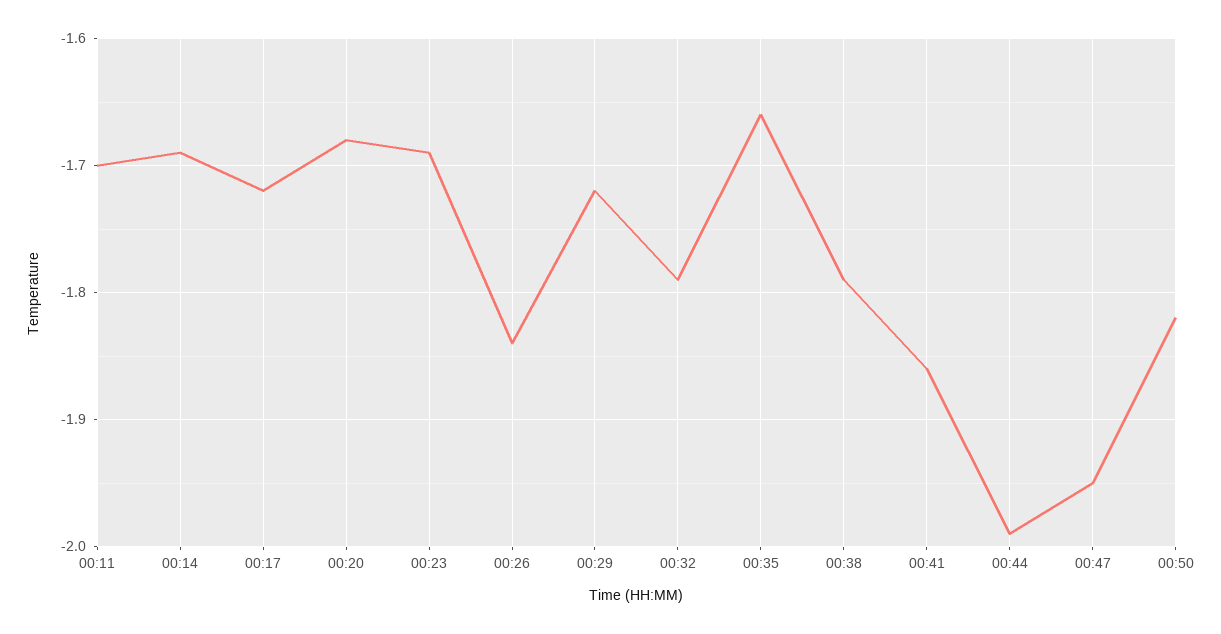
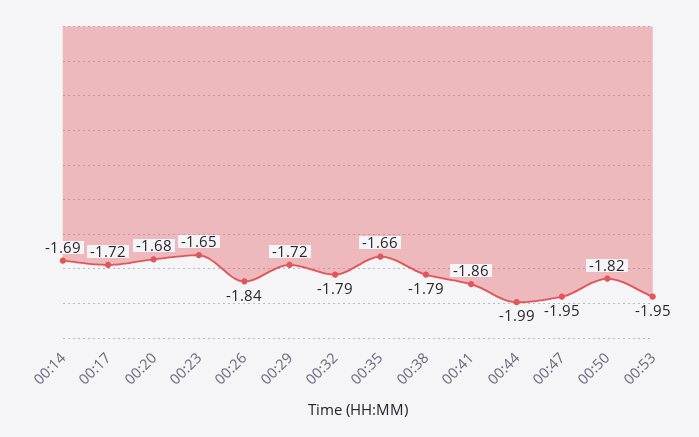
00:11: -1.7 -> none
00:23: -1.69 -> -1.65
00:53: none -> -1.95

